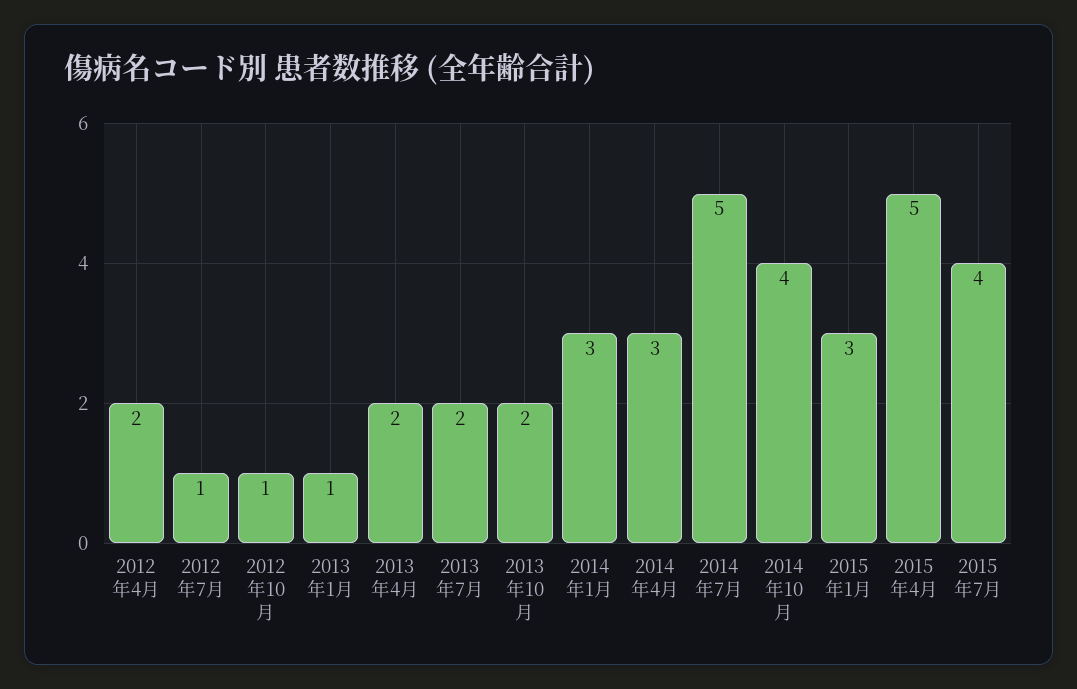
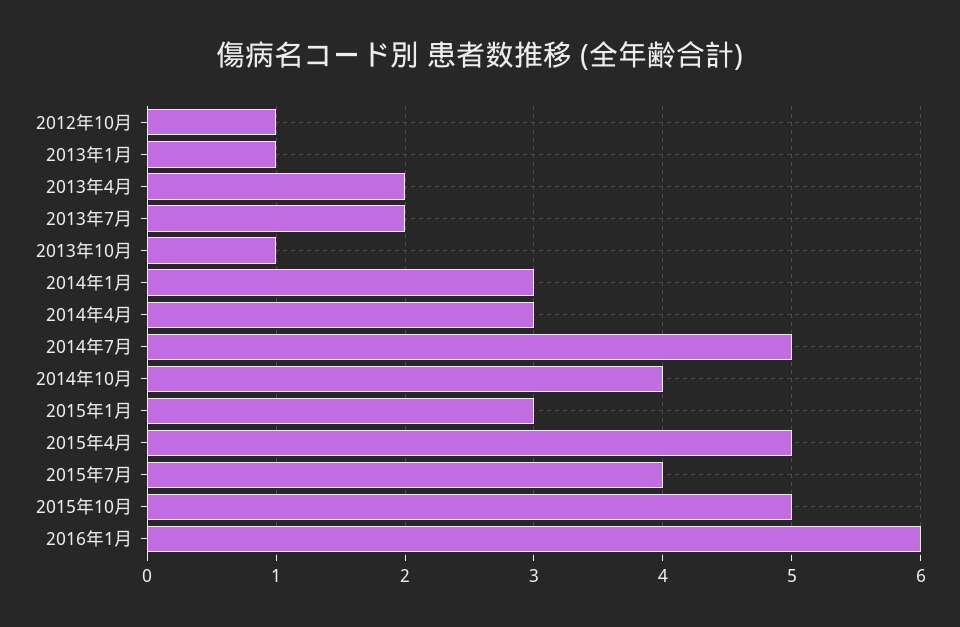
2012年4月: 2 -> none
2012年7月: 1 -> none
2013年10月: 2 -> 1
2015年10月: none -> 5
2016年1月: none -> 6

